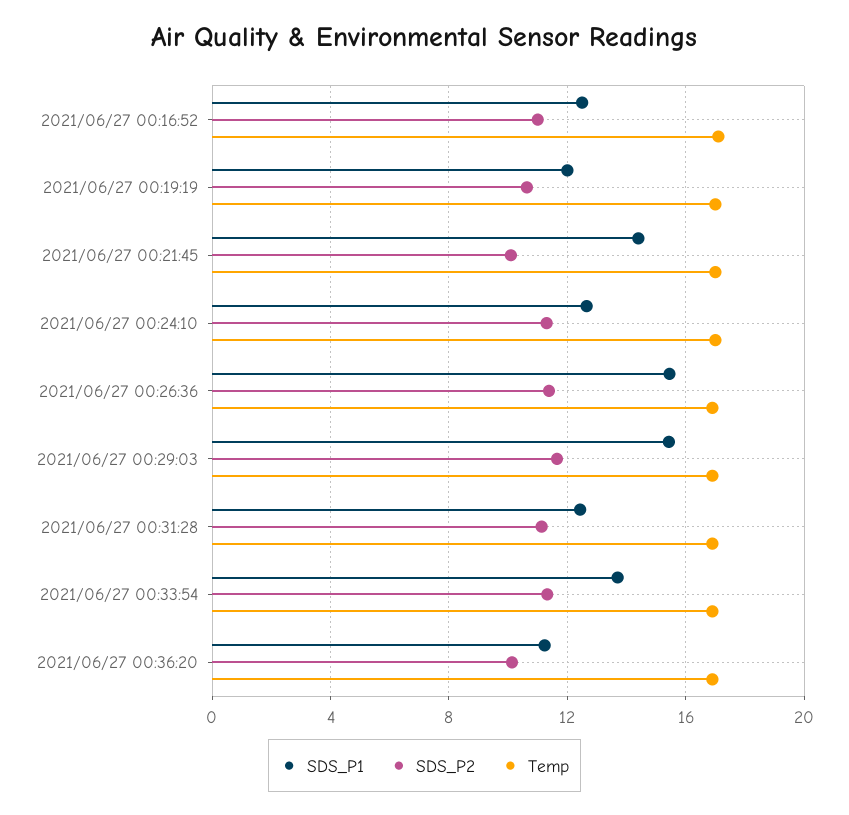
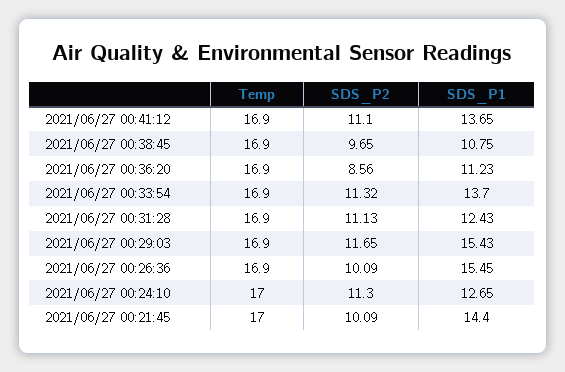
SDS_P1, 2021/06/27 00:16:52: 12.5 -> none
SDS_P2, 2021/06/27 00:16:52: 11 -> none
Temp, 2021/06/27 00:16:52: 17 -> none
SDS_P1, 2021/06/27 00:19:19: 12 -> none
SDS_P2, 2021/06/27 00:19:19: 10.5 -> none
Temp, 2021/06/27 00:19:19: 17 -> none
SDS_P2, 2021/06/27 00:26:36: 11.5 -> 10.09
SDS_P2, 2021/06/27 00:36:20: 10 -> 8.56
Temp, 2021/06/27 00:41:12: none -> 16.9
SDS_P2, 2021/06/27 00:41:12: none -> 11.1
SDS_P1, 2021/06/27 00:41:12: none -> 13.65
Temp, 2021/06/27 00:38:45: none -> 16.9
SDS_P2, 2021/06/27 00:38:45: none -> 9.65
SDS_P1, 2021/06/27 00:38:45: none -> 10.75

